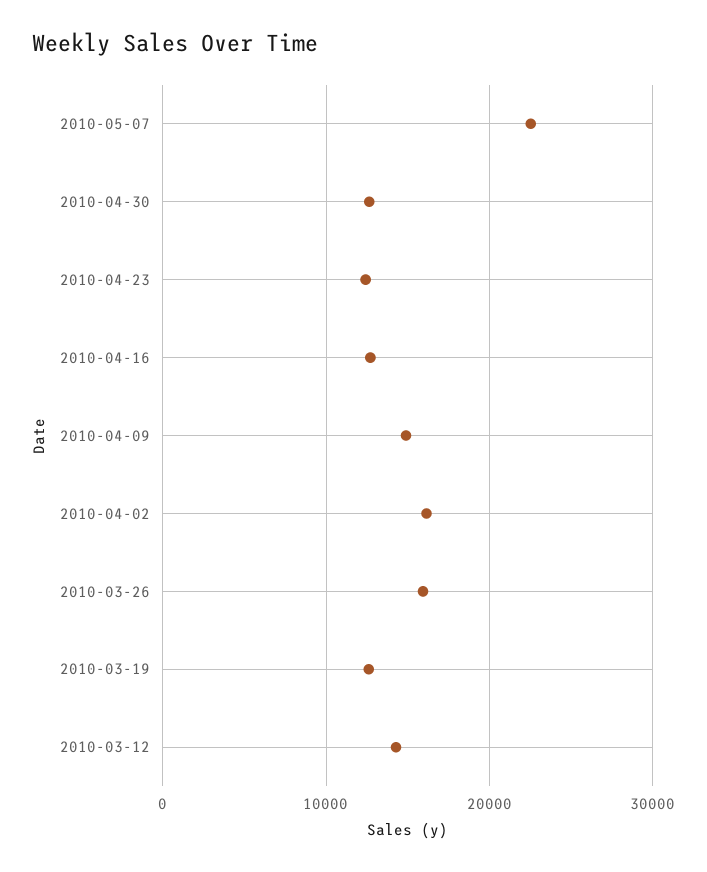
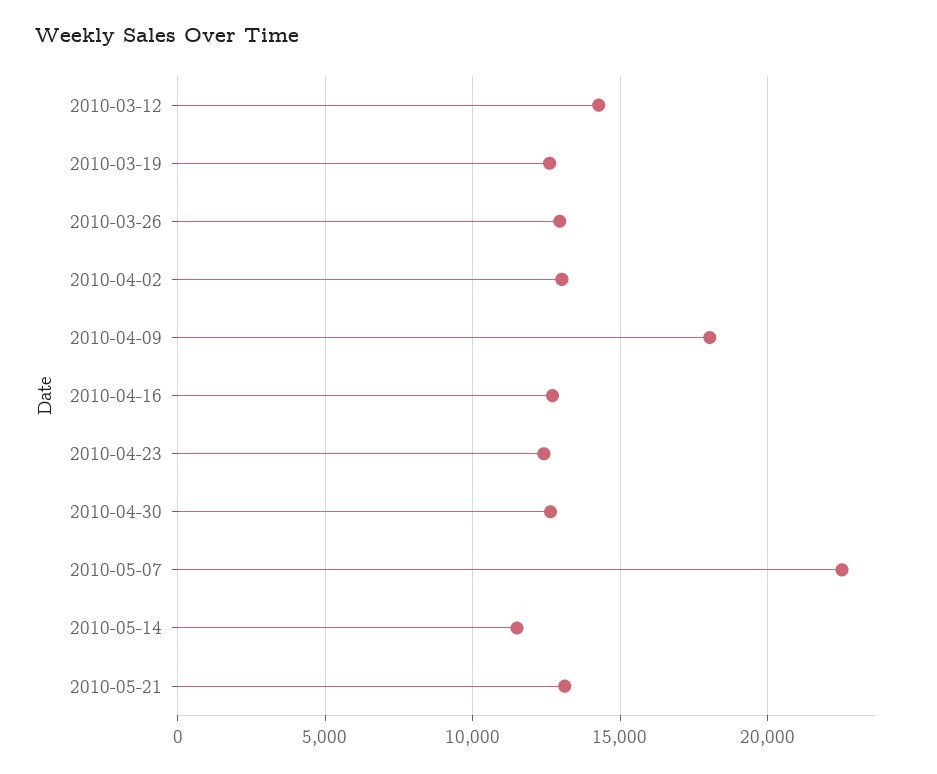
2010-04-09: 15000 -> 18000
2010-04-02: 16000 -> 13000
2010-03-26: 16000 -> 13000
2010-05-14: none -> 11500
2010-05-21: none -> 13000

